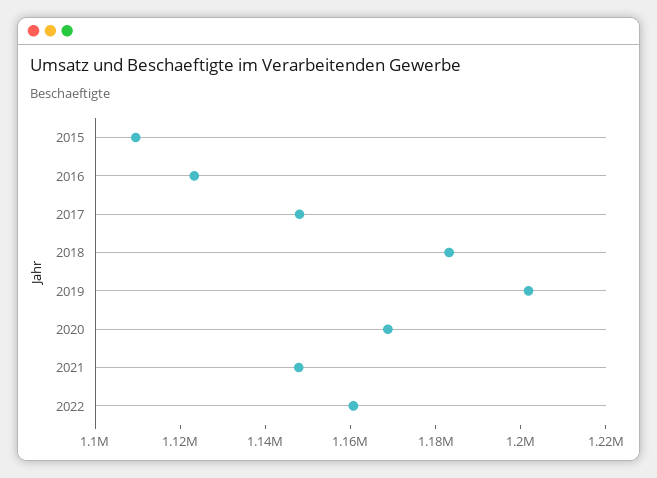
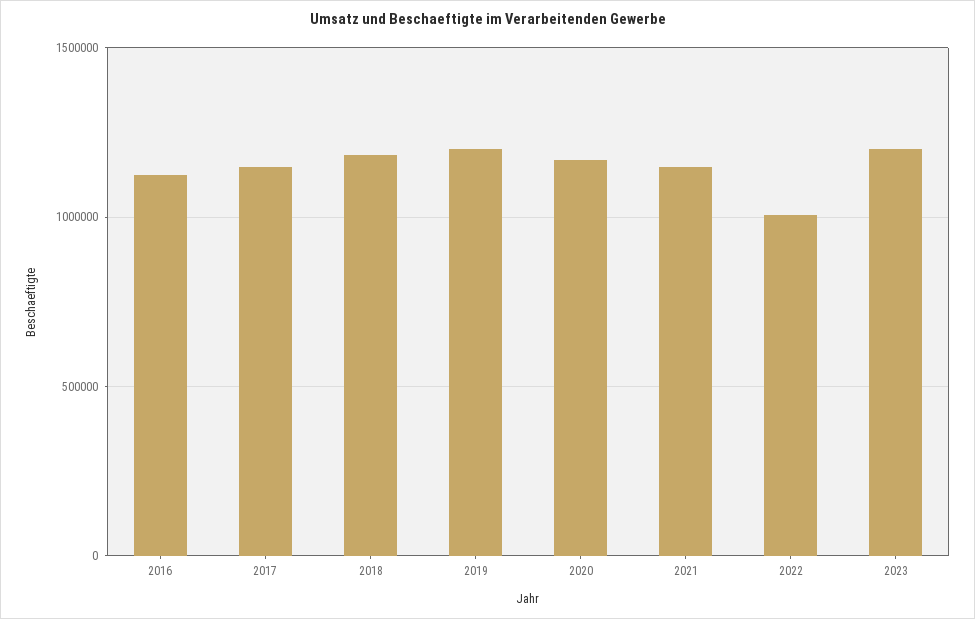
2015: 1110000 -> none
2022: 1160000 -> 1000000
2023: none -> 1200000

